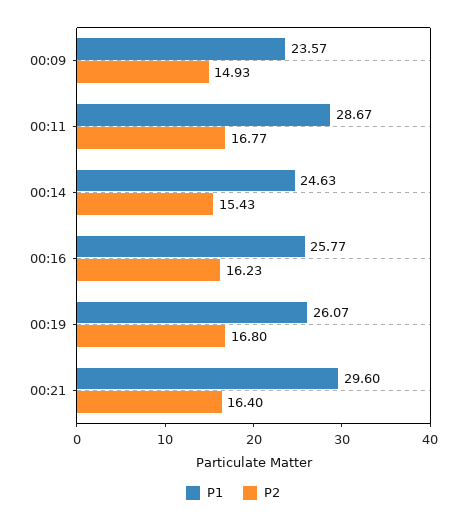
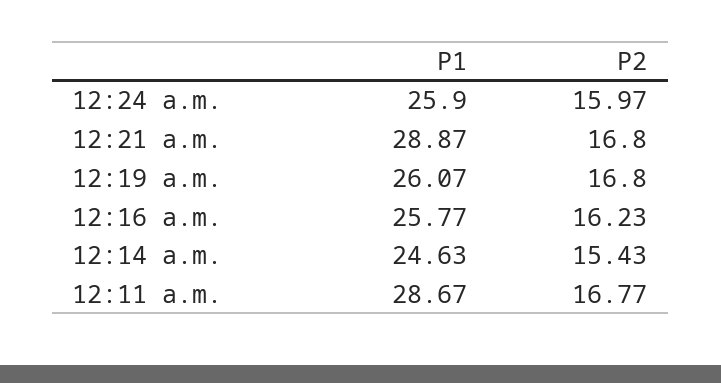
P1, 00:09: 23.57 -> none
P2, 00:09: 14.93 -> none
P1, 00:21: 29.6 -> 28.87
P2, 00:21: 16.4 -> 16.8
P1, 12:24 a.m.: none -> 25.9
P2, 12:24 a.m.: none -> 15.97

